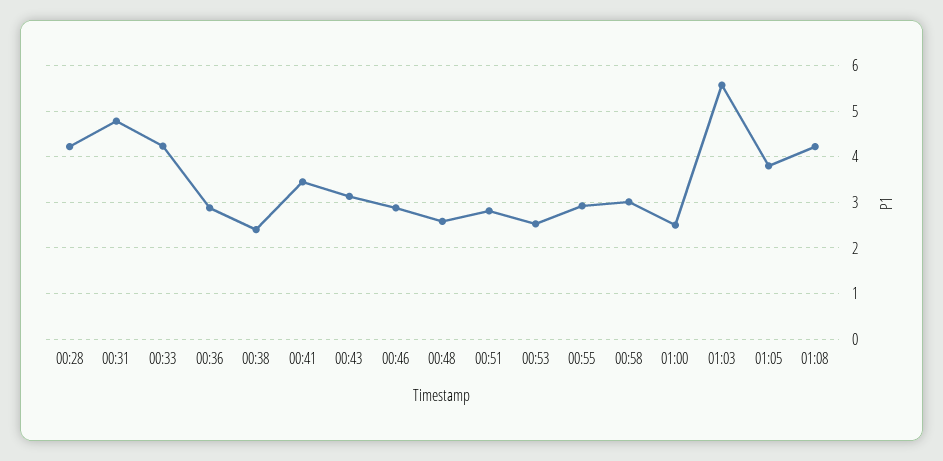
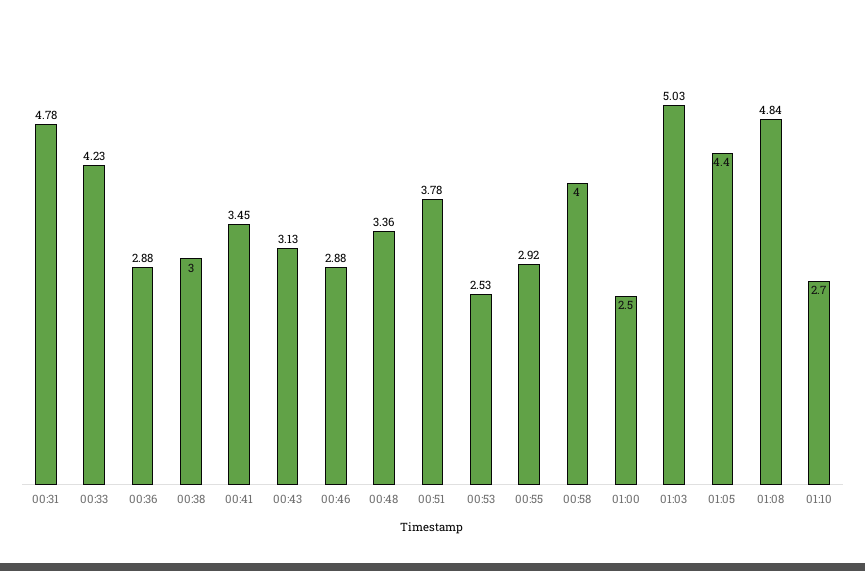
00:28: 4.2 -> none
00:38: 2.4 -> 3
00:48: 2.6 -> 3.36
00:51: 2.8 -> 3.78
00:58: 3 -> 4
01:03: 5.6 -> 5.03
01:05: 3.8 -> 4.4
01:08: 4.2 -> 4.84
01:10: none -> 2.7

